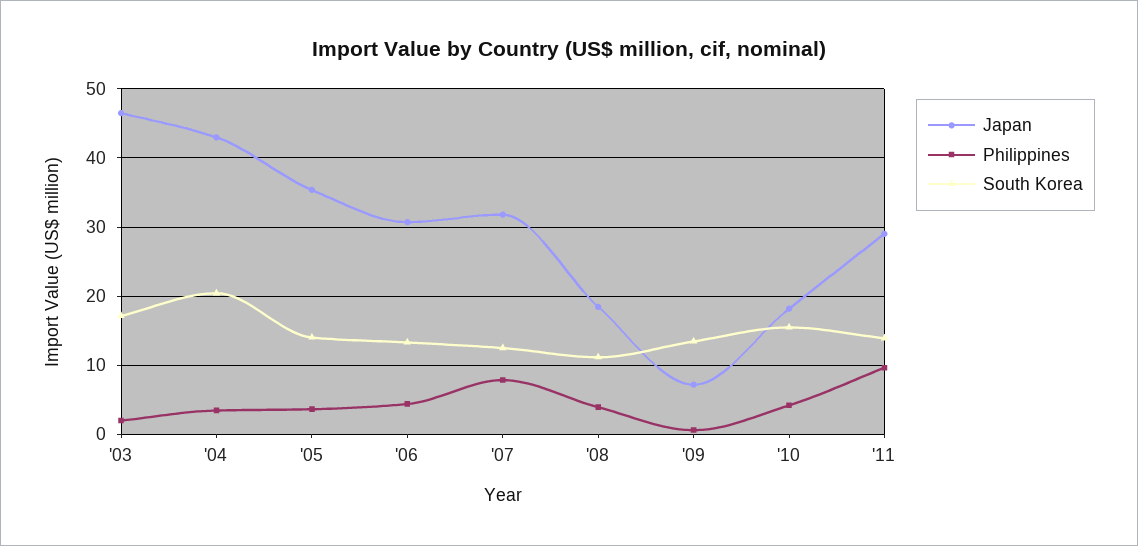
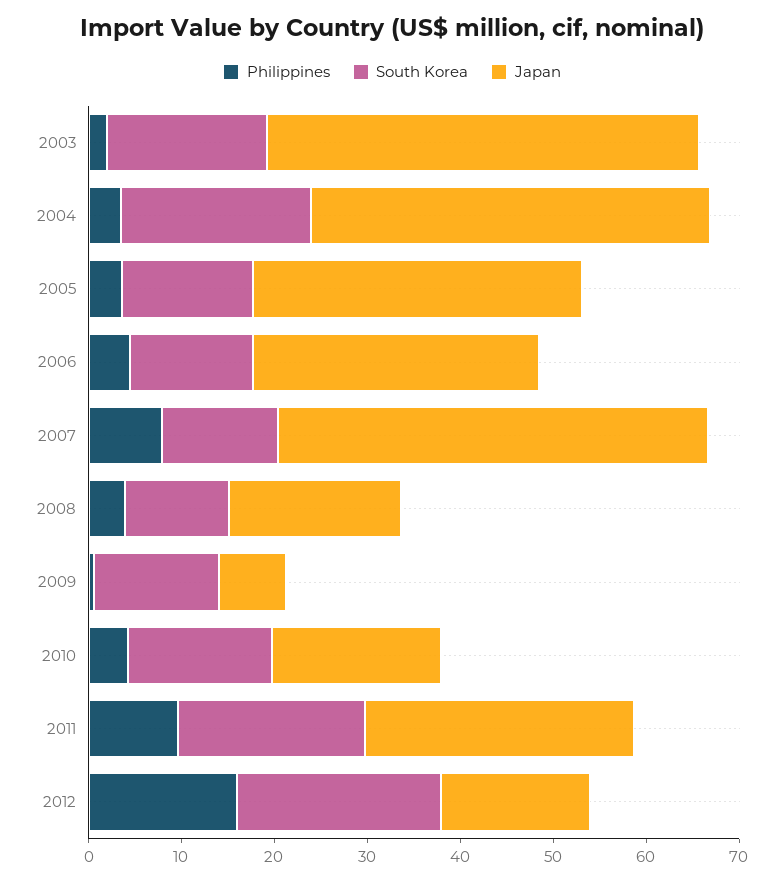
Japan, '07: 32 -> 46
South Korea, '11: 14 -> 20
Philippines, 2012: none -> 16
South Korea, 2012: none -> 22
Japan, 2012: none -> 16

